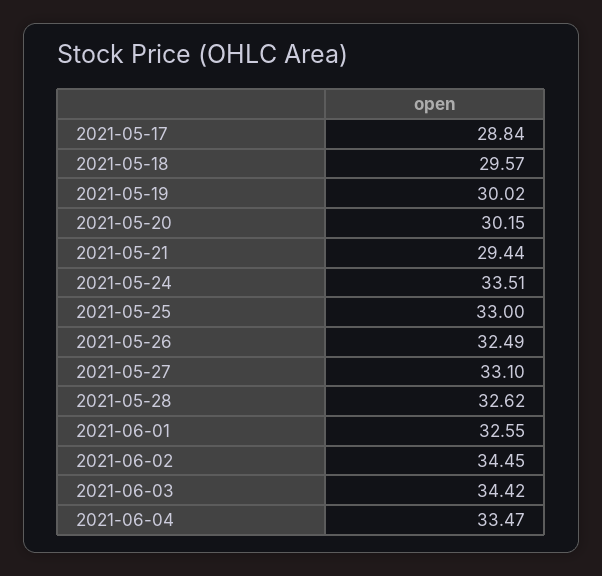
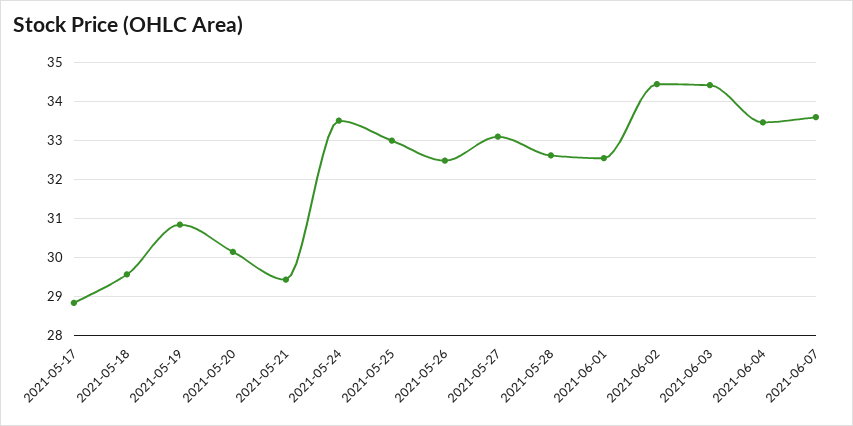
2021-05-19: 30.02 -> 30.8
2021-06-07: none -> 33.6

